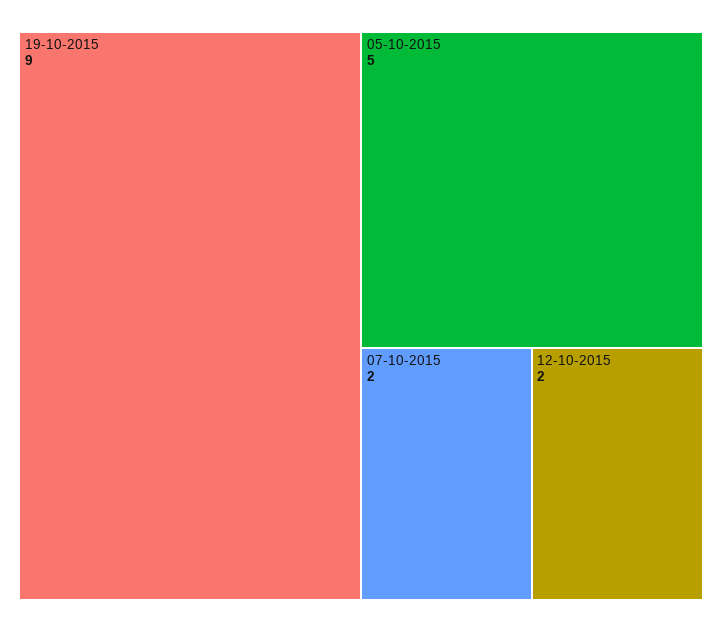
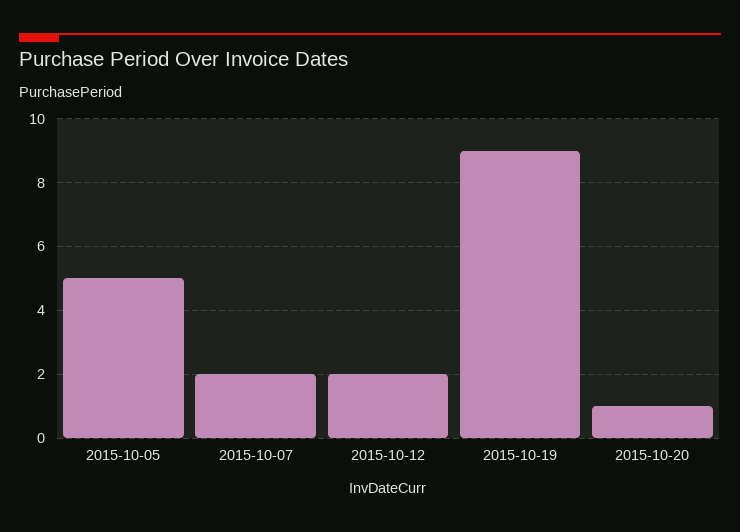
2015-10-20: none -> 1

